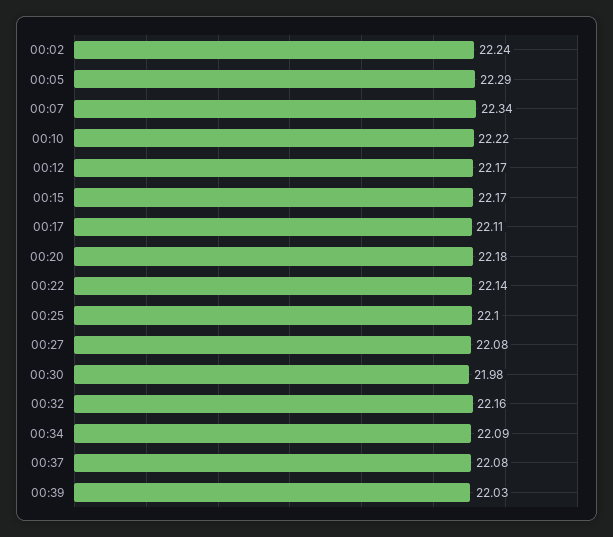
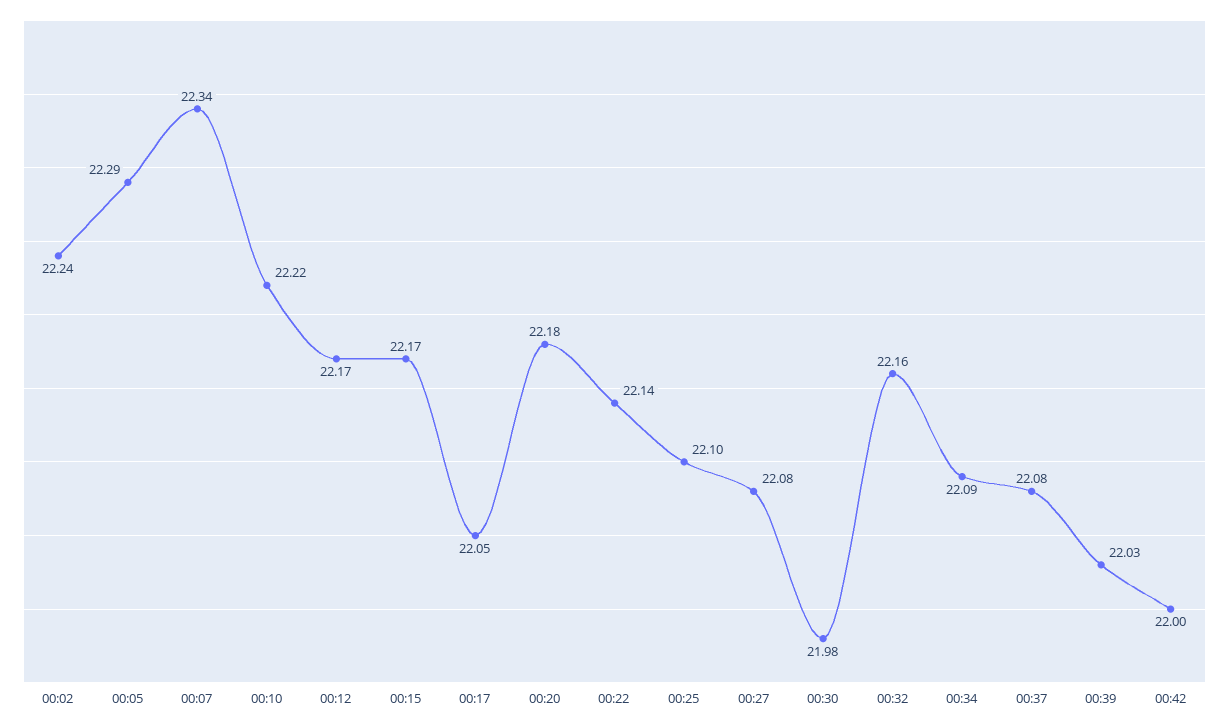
00:17: 22.11 -> 22.05
00:42: none -> 22

